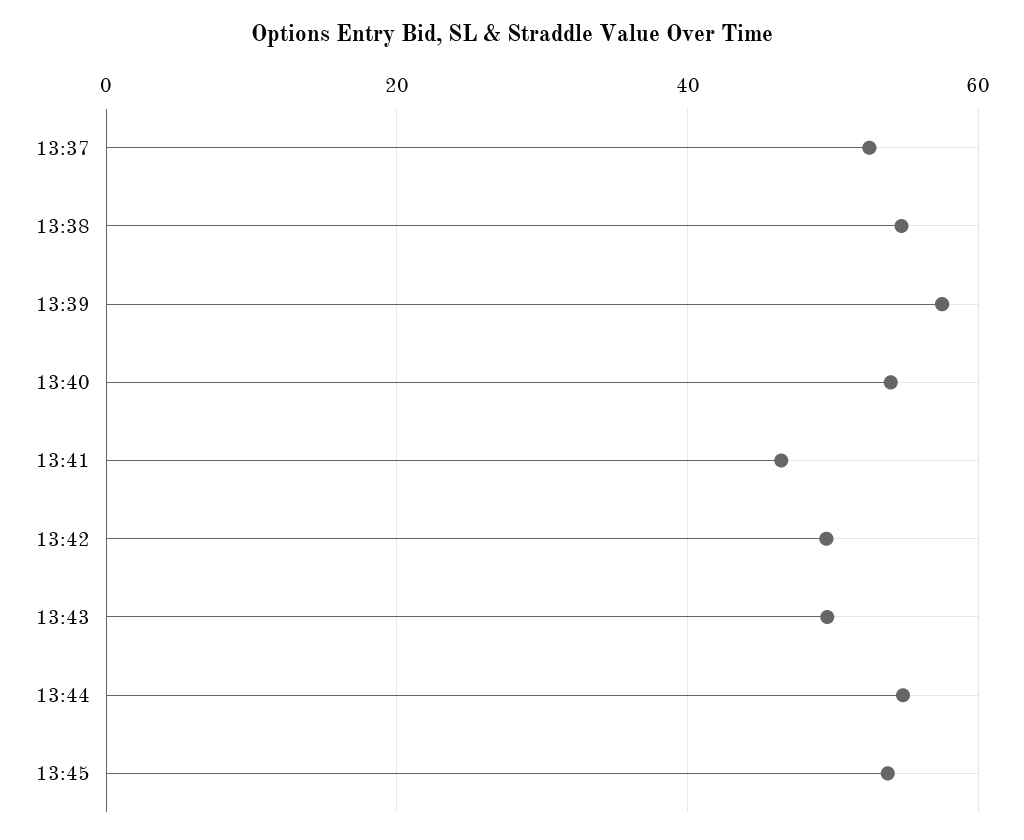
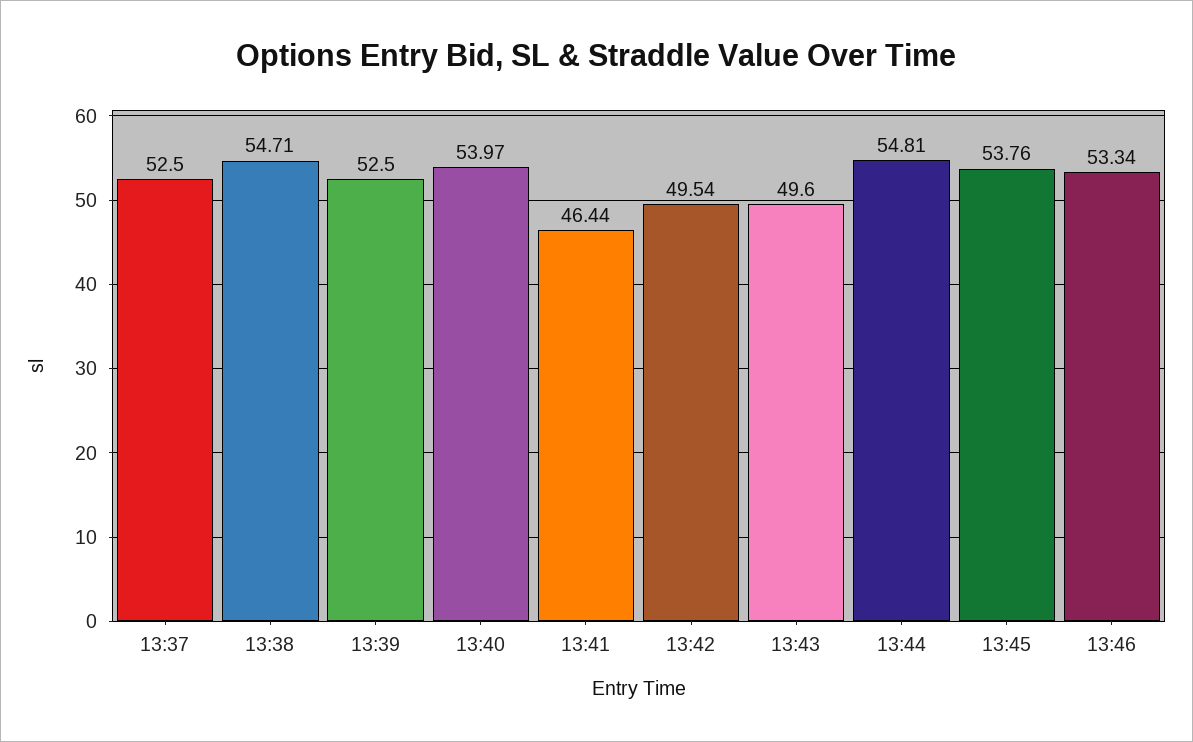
13:39: 58 -> 52.5
13:46: none -> 53.34

